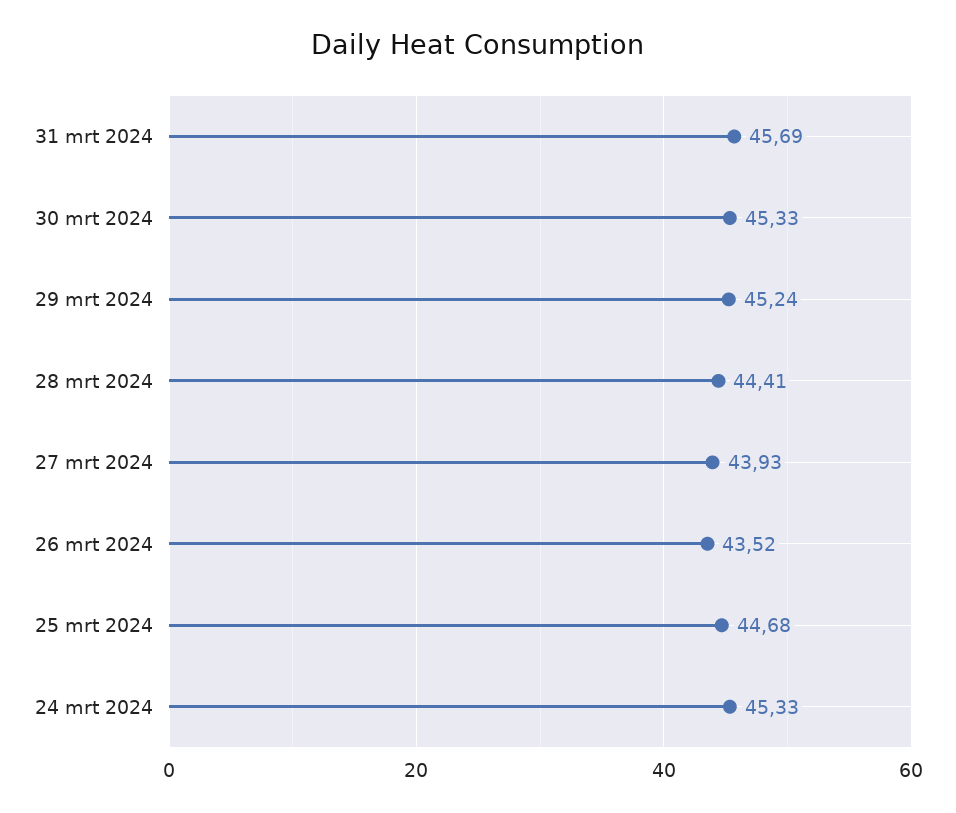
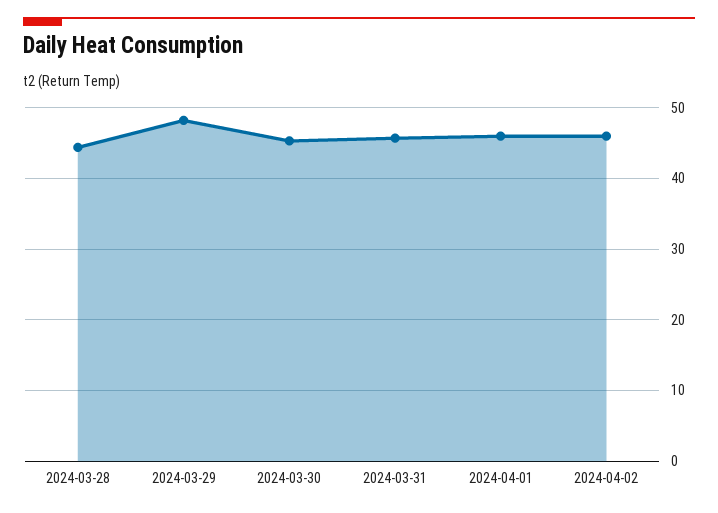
29 mrt 2024: 45.24 -> 48
27 mrt 2024: 43.93 -> none
26 mrt 2024: 43.52 -> none
25 mrt 2024: 44.68 -> none
24 mrt 2024: 45.33 -> none
2024-04-01: none -> 46
2024-04-02: none -> 46

